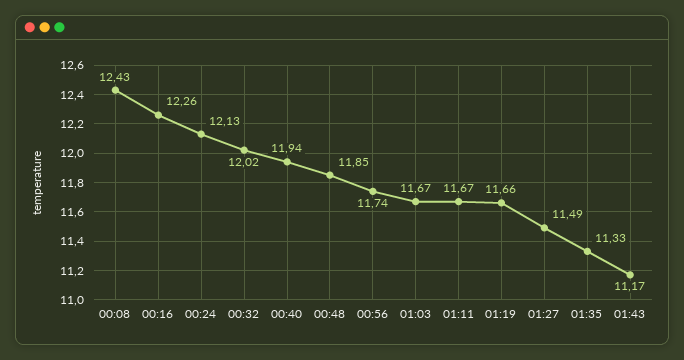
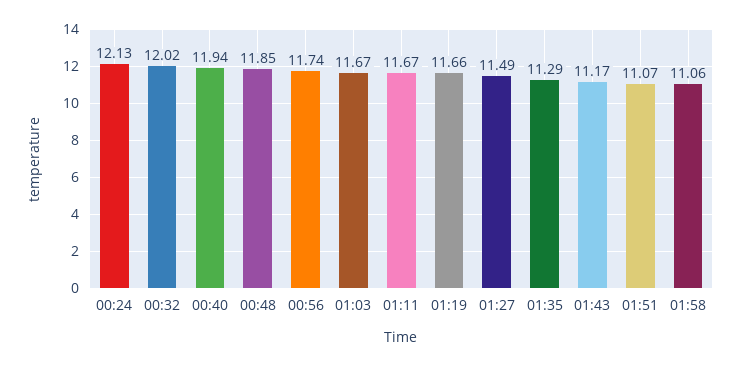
00:08: 12.43 -> none
00:16: 12.26 -> none
01:35: 11.33 -> 11.29
01:51: none -> 11.07
01:58: none -> 11.06

